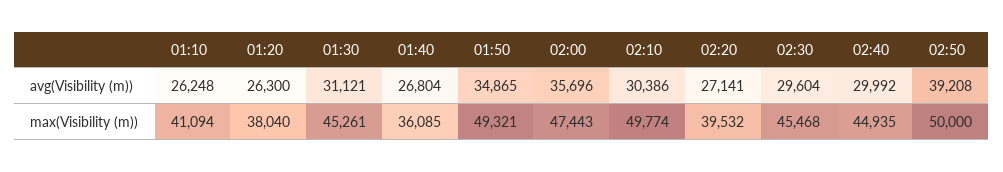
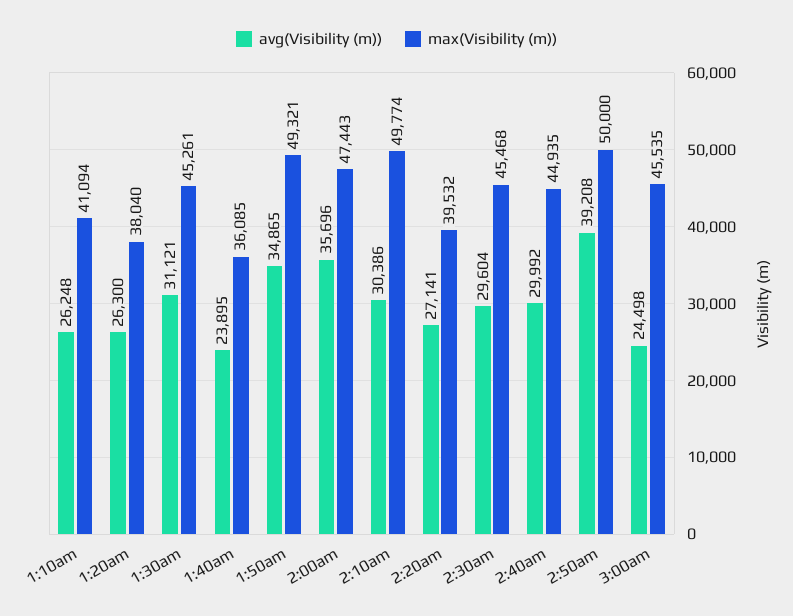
avg(Visibility (m)), 01:40: 26804 -> 23895
avg(Visibility (m)), 3:00am: none -> 24498
max(Visibility (m)), 3:00am: none -> 45535

